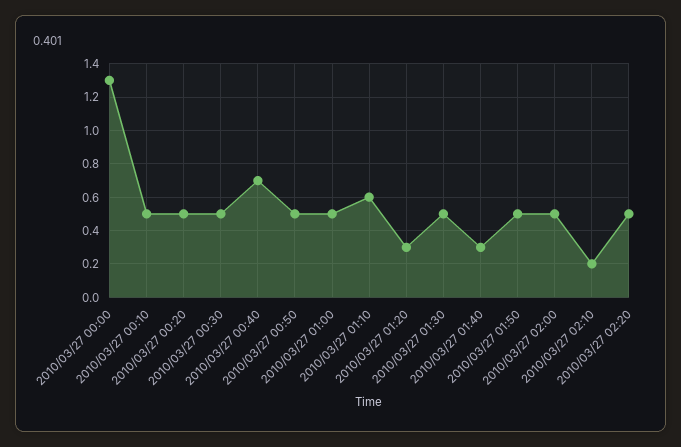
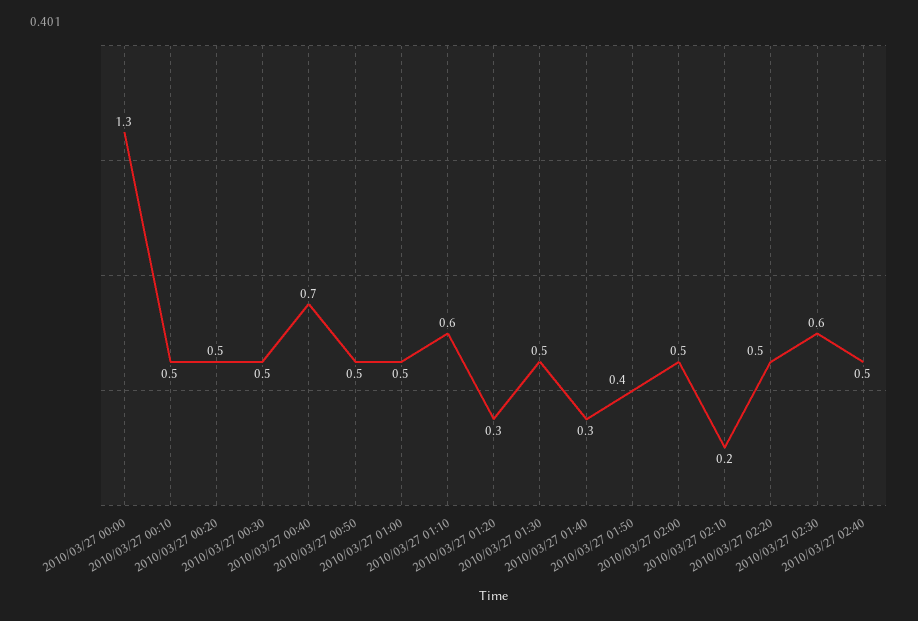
2010/03/27 01:50: 0.5 -> 0.4
2010/03/27 02:30: none -> 0.6
2010/03/27 02:40: none -> 0.5

